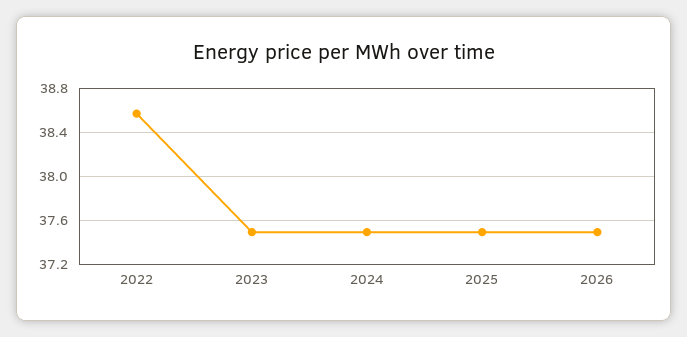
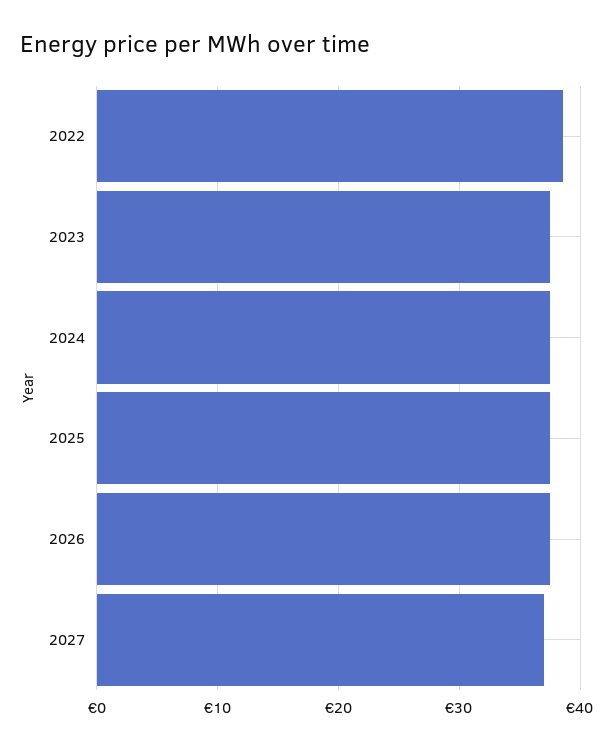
2027: none -> 37

